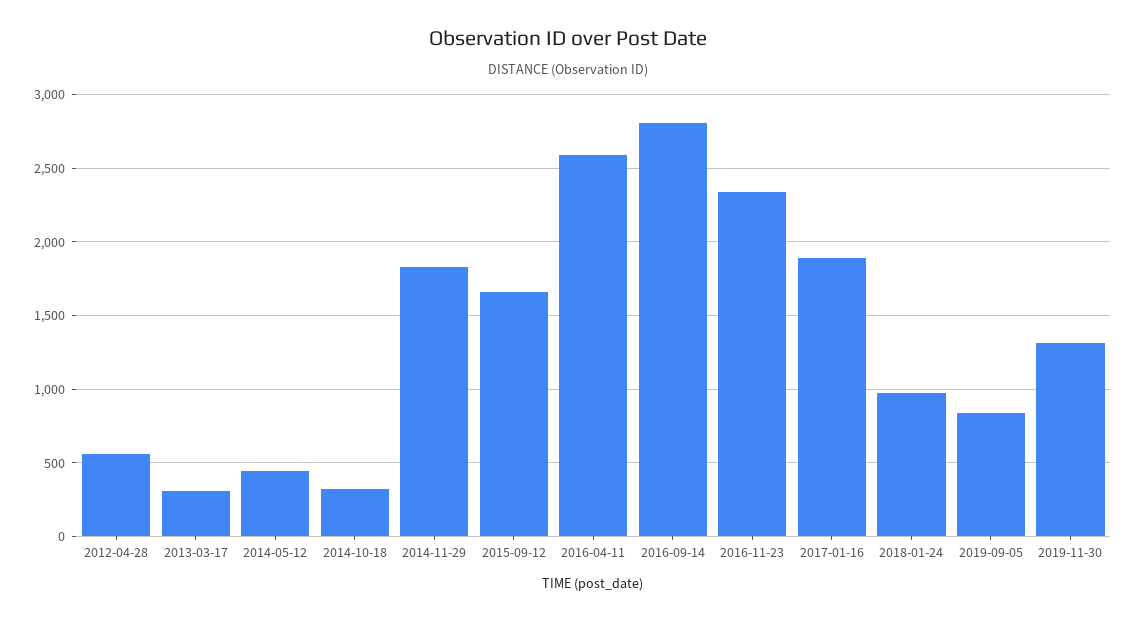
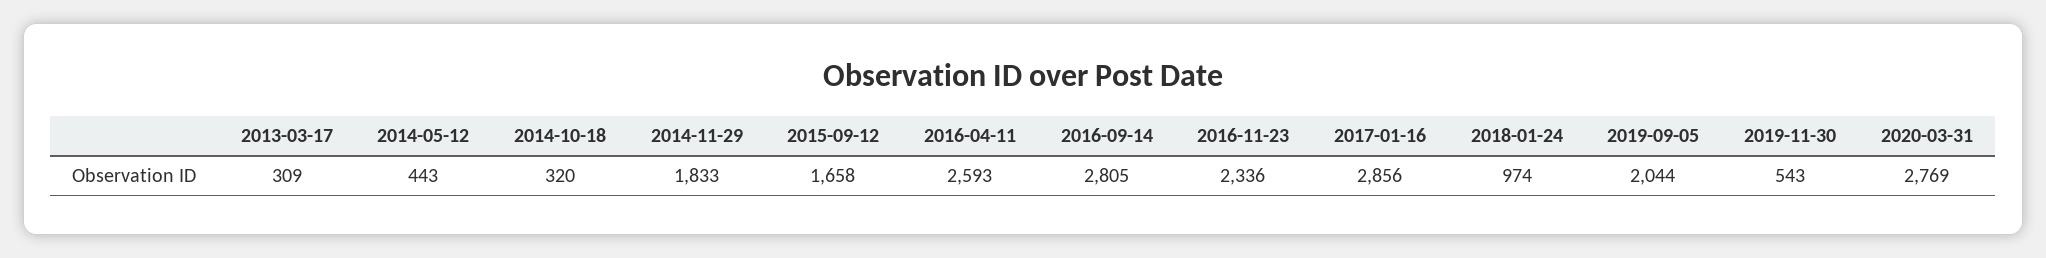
2012-04-28: 550 -> none
2017-01-16: 1900 -> 2856
2019-09-05: 850 -> 2044
2019-11-30: 1300 -> 543
2020-03-31: none -> 2769

